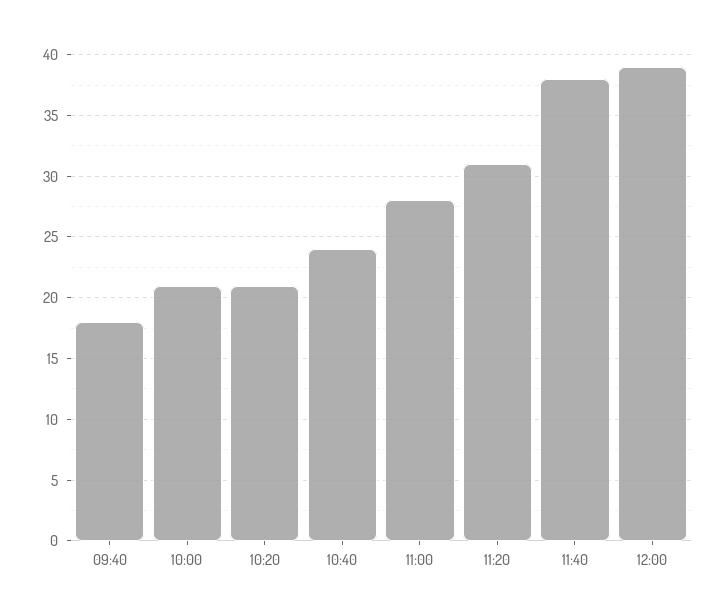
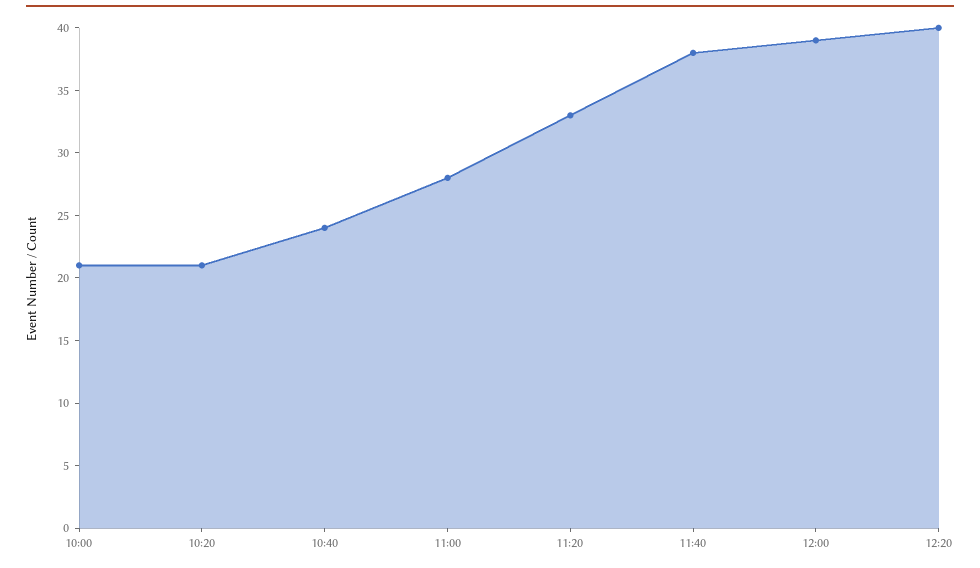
09:40: 18 -> none
11:20: 31 -> 33
12:20: none -> 40

